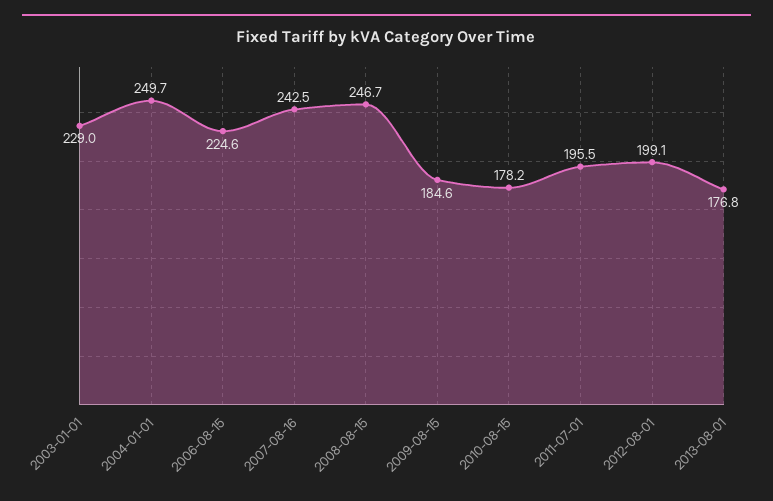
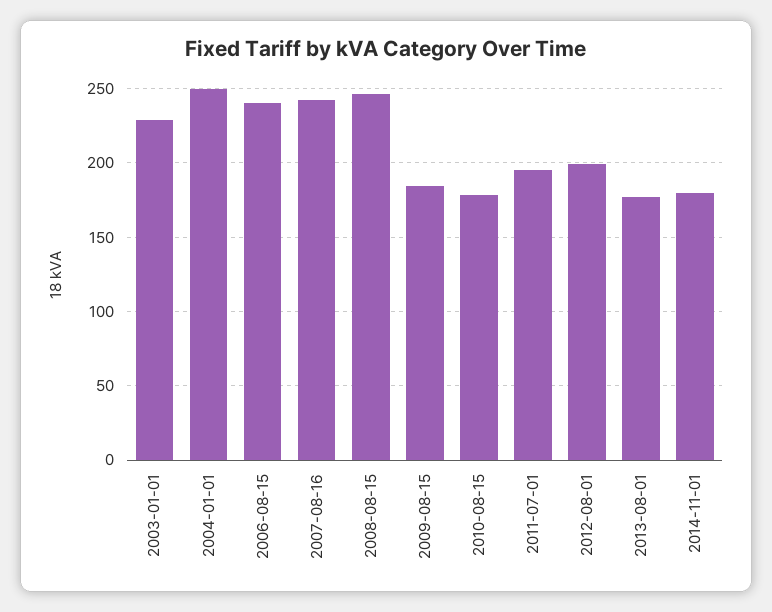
2006-08-15: 224.6 -> 240
2014-11-01: none -> 180

